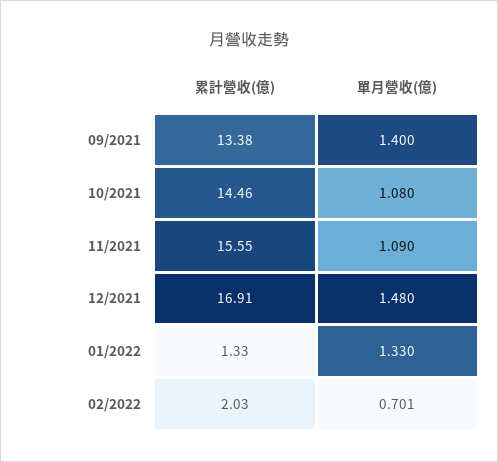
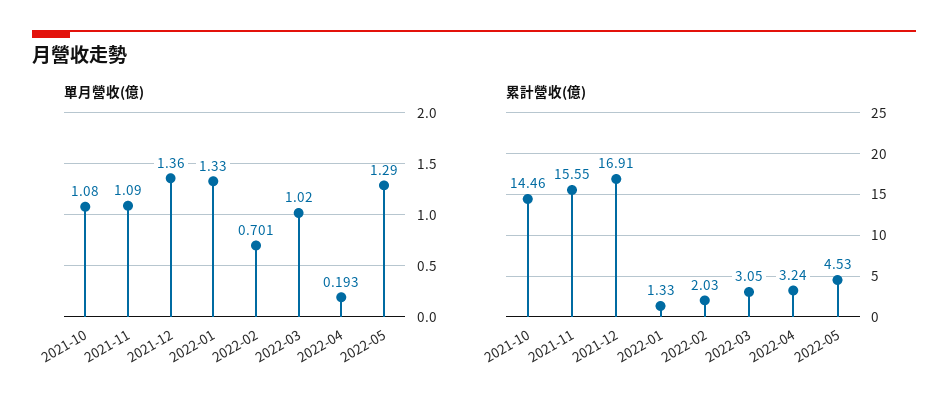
累計營收(億), 09/2021: 13.38 -> none
單月營收(億), 09/2021: 1.4 -> none
單月營收(億), 12/2021: 1.48 -> 1.36
單月營收(億), 2022-03: none -> 1.02
單月營收(億), 2022-04: none -> 0.193
單月營收(億), 2022-05: none -> 1.29
累計營收(億), 2022-03: none -> 3.05
累計營收(億), 2022-04: none -> 3.24
累計營收(億), 2022-05: none -> 4.53

